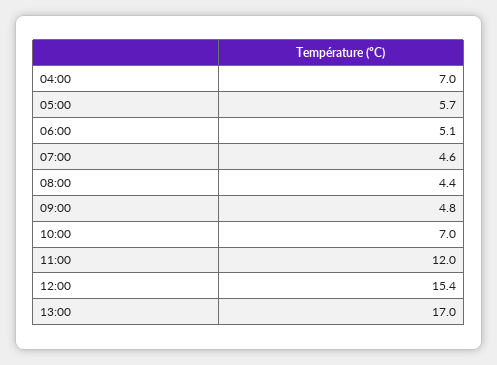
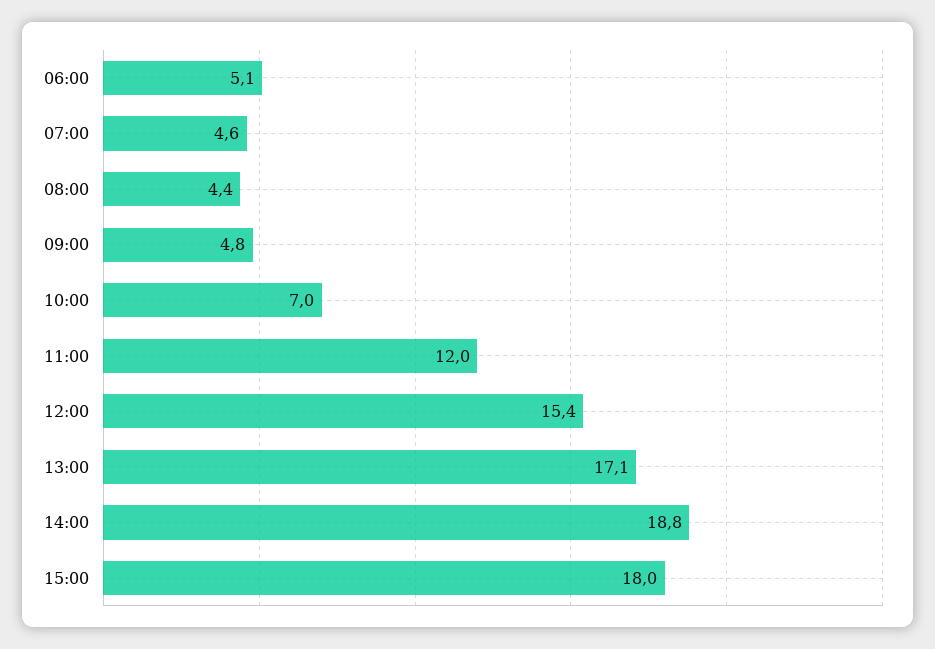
04:00: 7 -> none
05:00: 5.7 -> none
13:00: 17 -> 17.1
14:00: none -> 18.8
15:00: none -> 18

